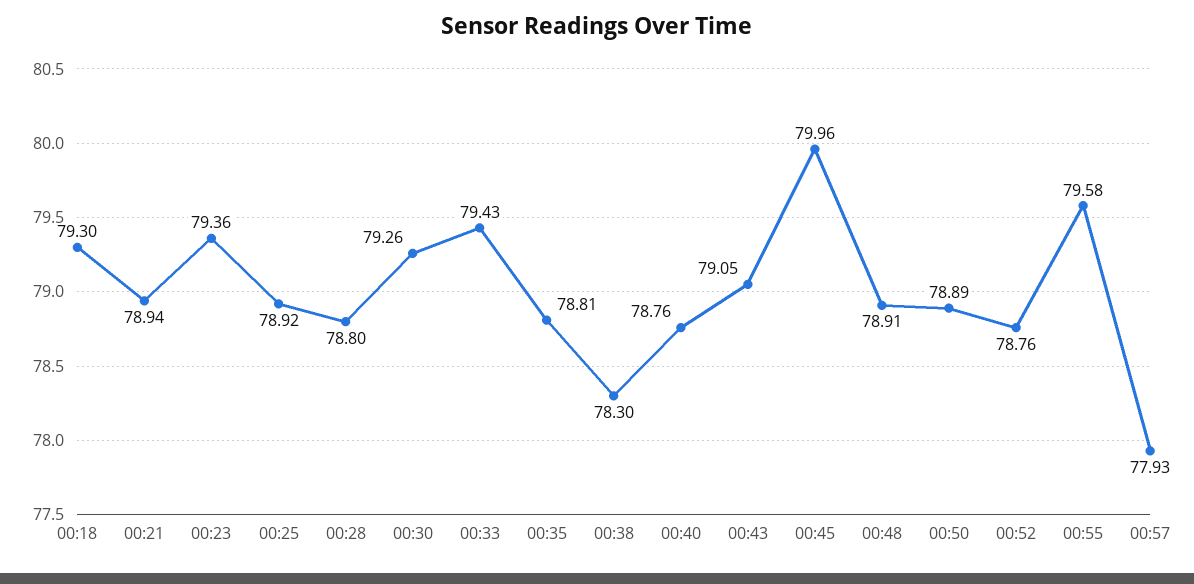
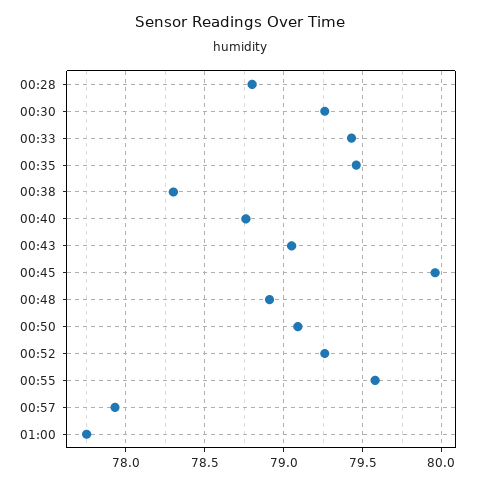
00:18: 79.3 -> none
00:21: 78.94 -> none
00:23: 79.36 -> none
00:25: 78.92 -> none
00:35: 78.81 -> 79.45
00:50: 78.89 -> 79.1
00:52: 78.76 -> 79.25
01:00: none -> 77.75

